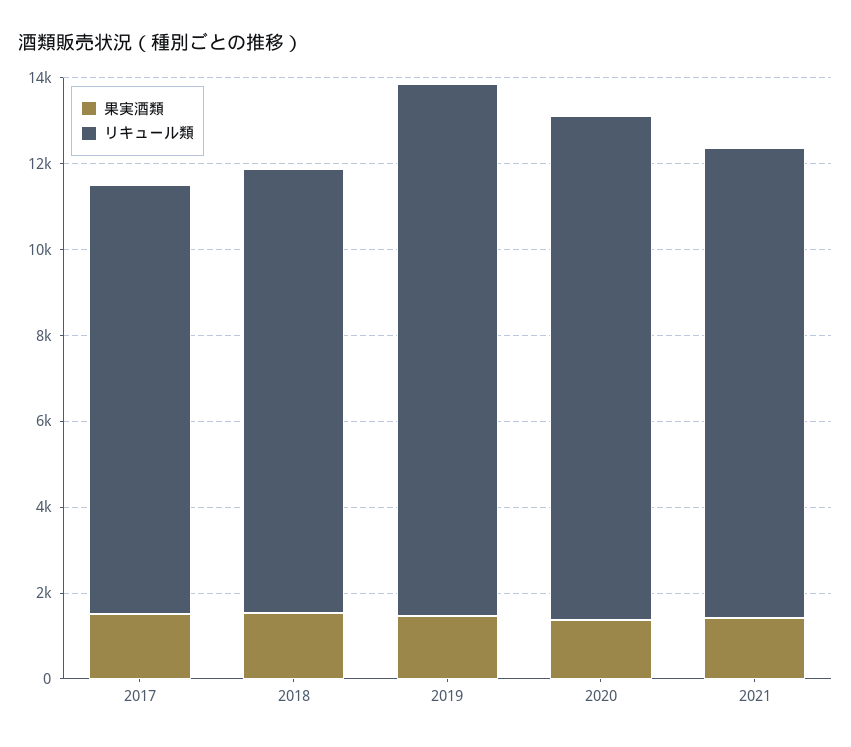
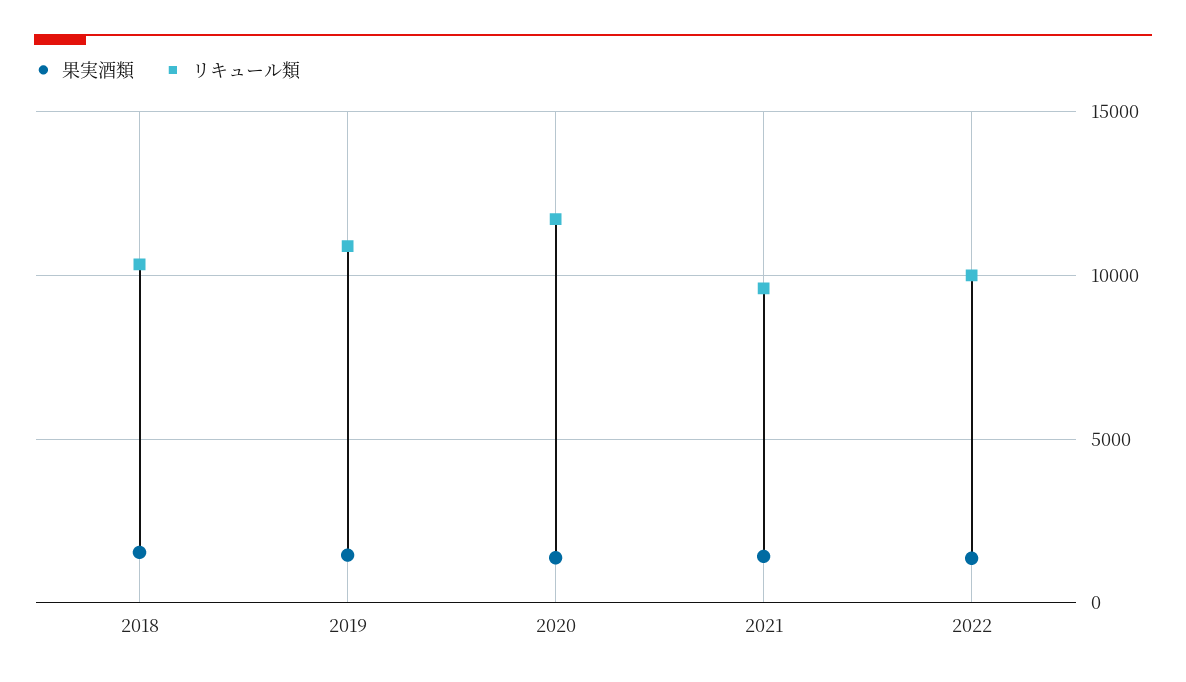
果実酒類, 2017: 1500 -> none
リキュール類, 2017: 10000 -> none
リキュール類, 2019: 12500 -> 11000
リキュール類, 2021: 11000 -> 9500
果実酒類, 2022: none -> 1500
リキュール類, 2022: none -> 10000

